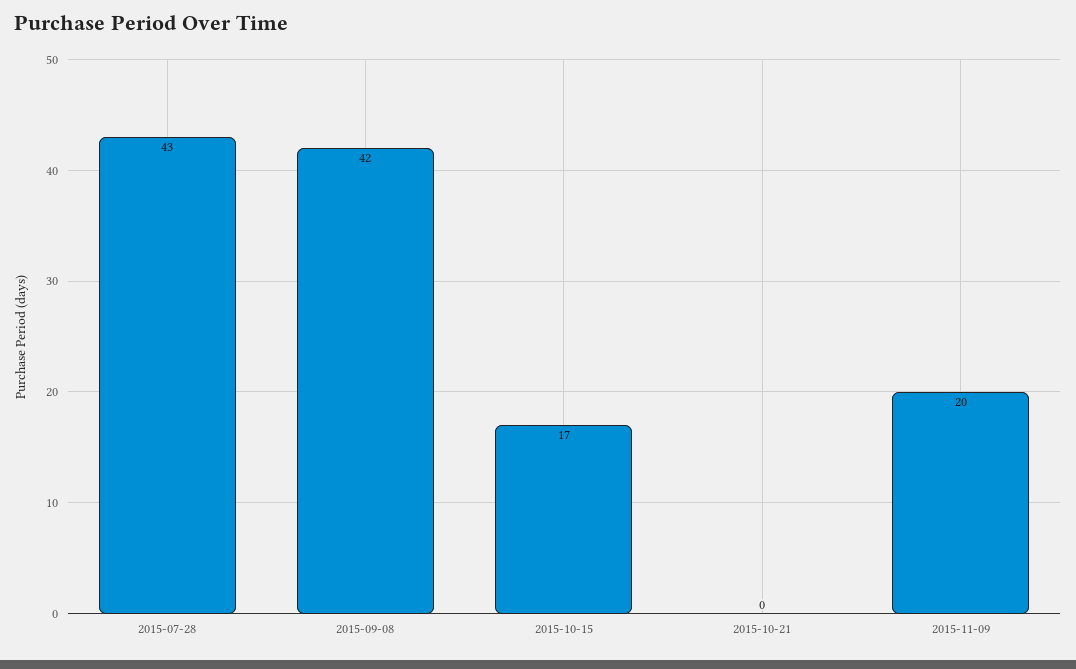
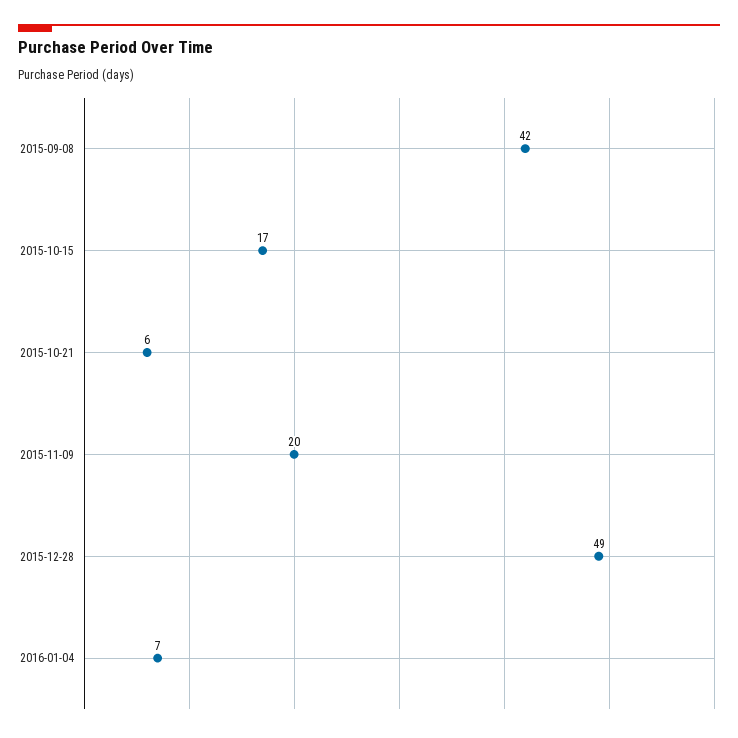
2015-07-28: 43 -> none
2015-10-21: 0 -> 6
2015-12-28: none -> 49
2016-01-04: none -> 7

